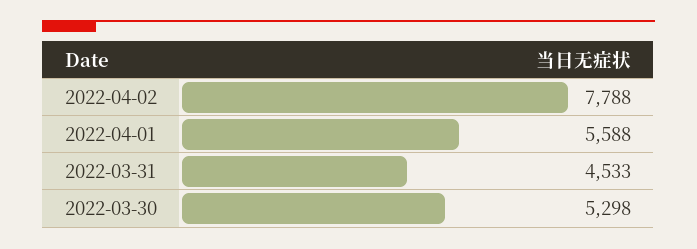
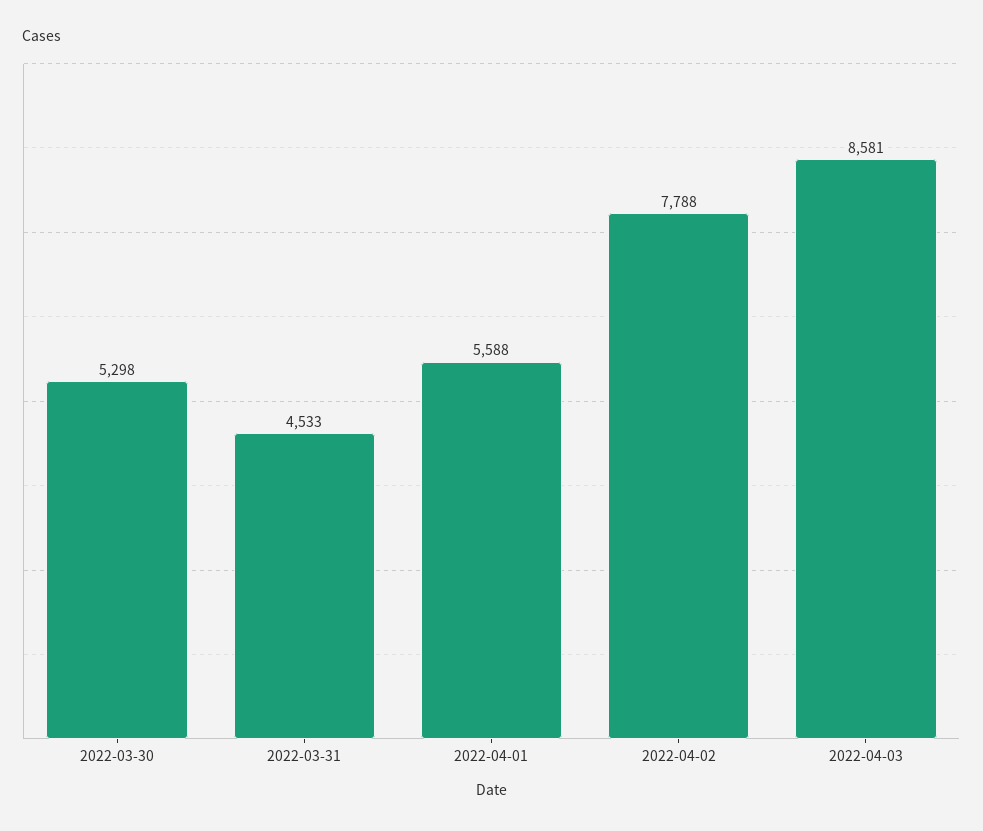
2022-04-03: none -> 8581

